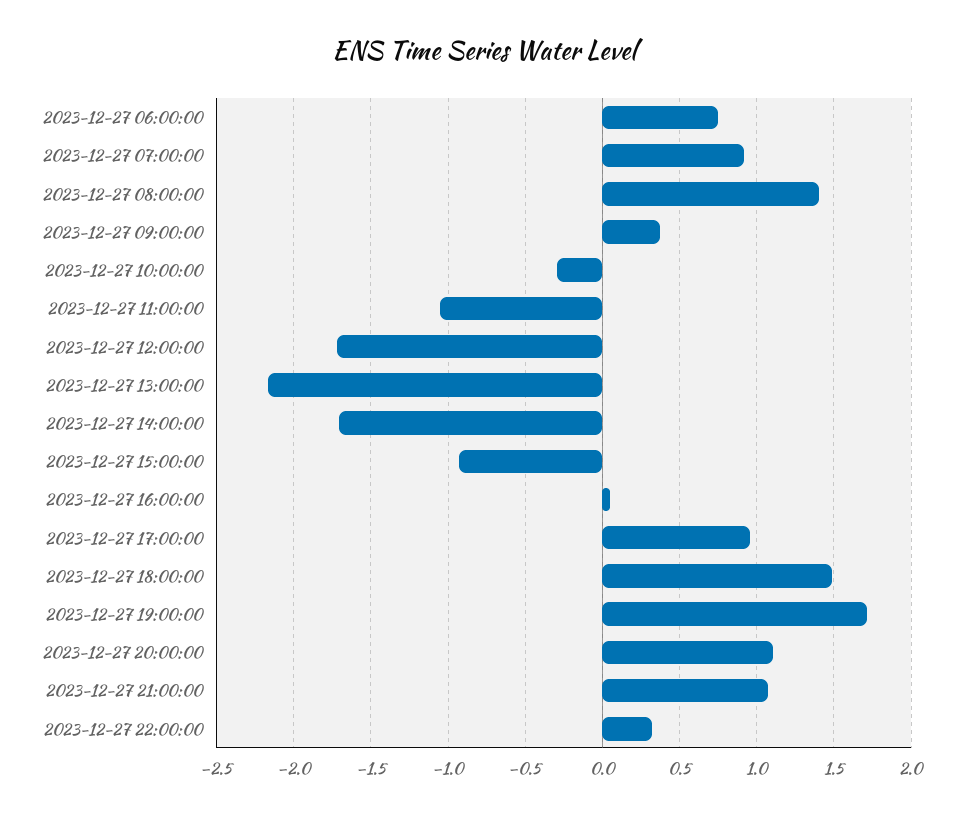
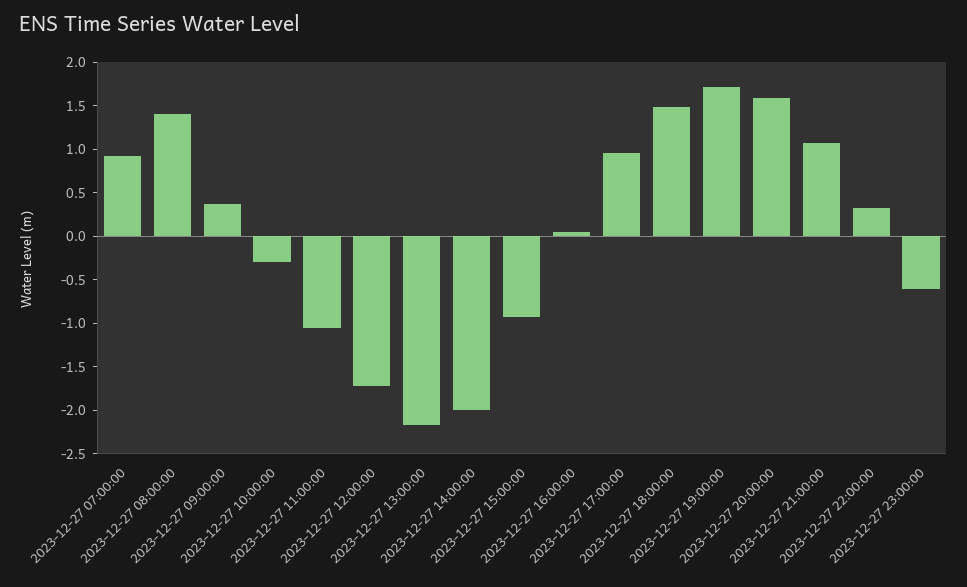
2023-12-27 06:00:00: 0.75 -> none
2023-12-27 14:00:00: -1.7 -> -2
2023-12-27 20:00:00: 1.1 -> 1.6
2023-12-27 23:00:00: none -> -0.6

